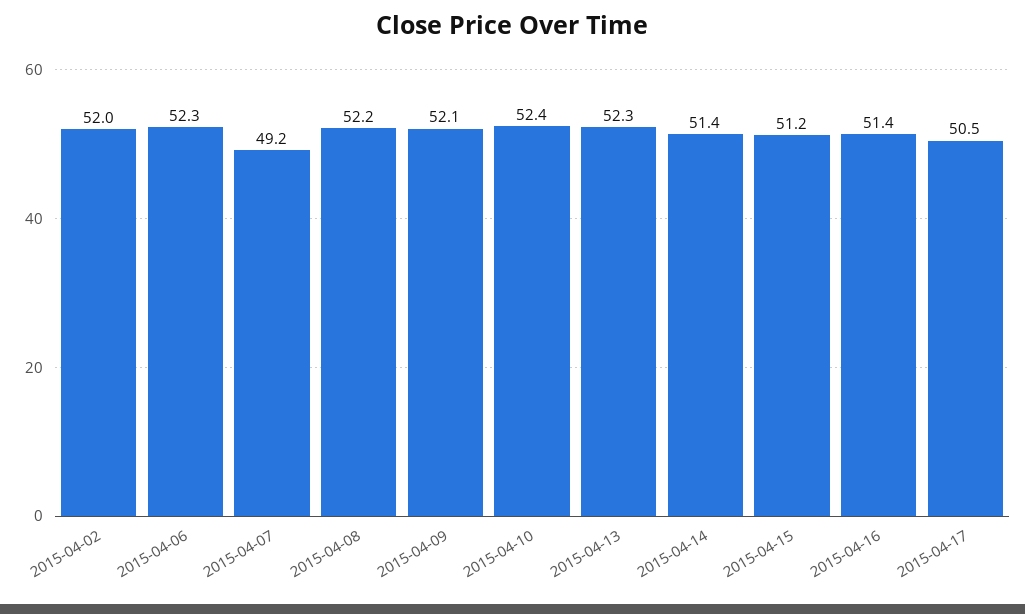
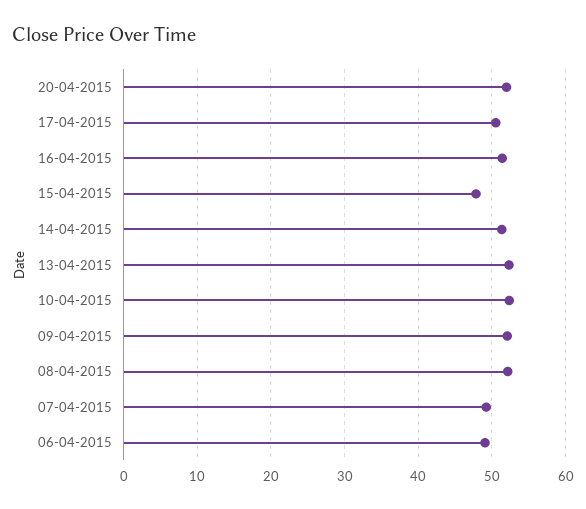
2015-04-02: 52 -> none
2015-04-06: 52.3 -> 49
2015-04-15: 51.2 -> 48
20-04-2015: none -> 52

